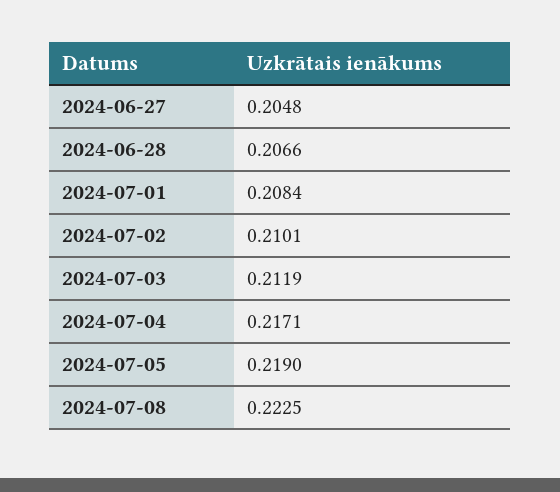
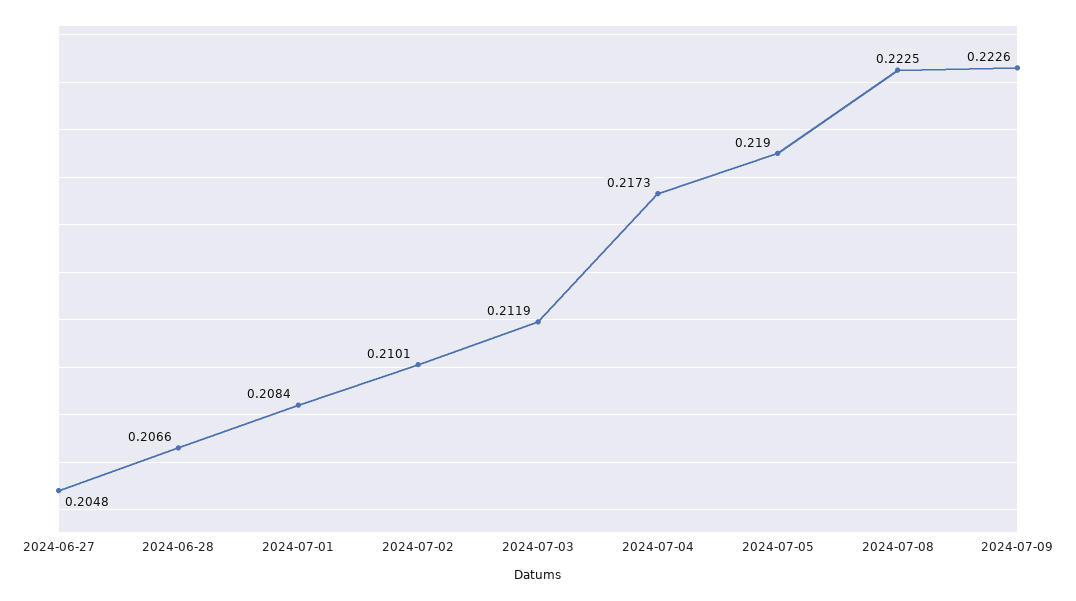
2024-07-04: 0.2171 -> 0.2173
2024-07-09: none -> 0.2226

